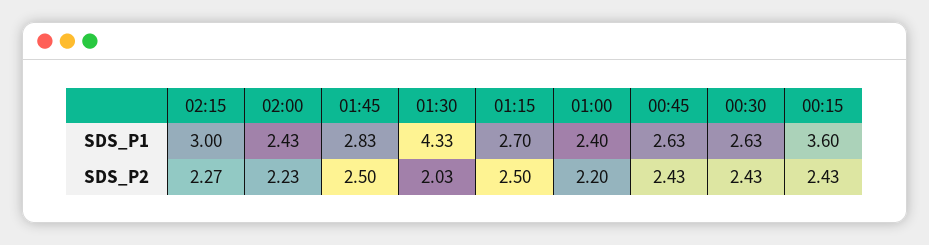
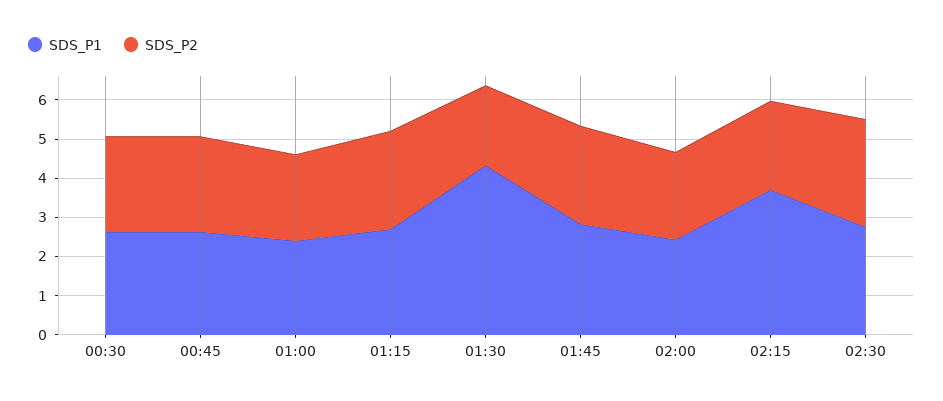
SDS_P1, 02:15: 3 -> 3.75
SDS_P1, 00:15: 3.6 -> none
SDS_P2, 00:15: 2.43 -> none
SDS_P1, 02:30: none -> 2.75
SDS_P2, 02:30: none -> 2.75

